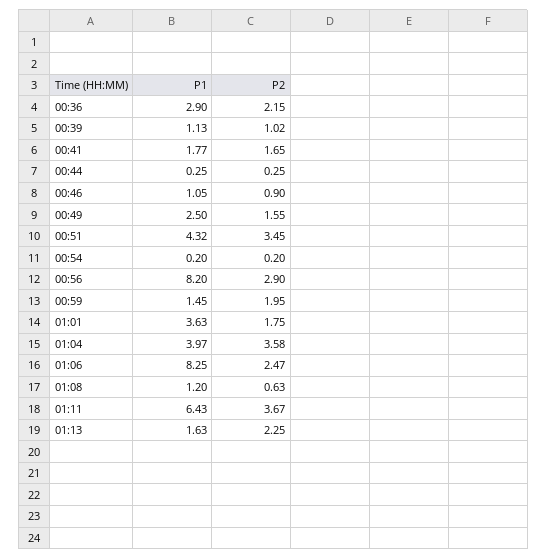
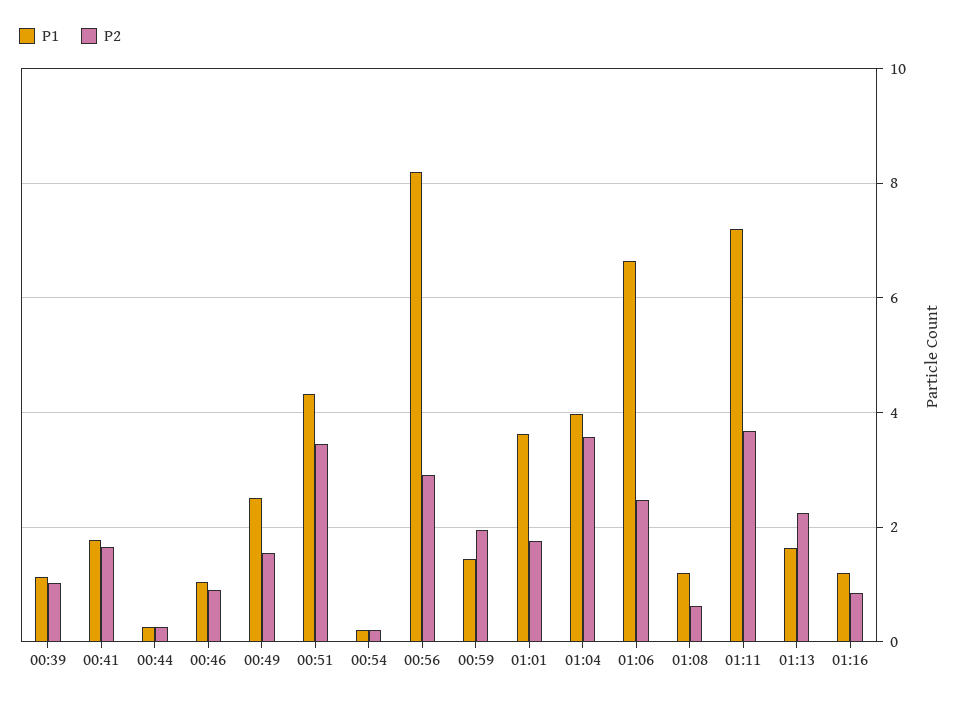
P1, 00:36: 2.9 -> none
P2, 00:36: 2.15 -> none
P1, 01:06: 8.25 -> 6.6
P1, 01:11: 6.43 -> 7.2
P1, 01:16: none -> 1.2
P2, 01:16: none -> 0.8

